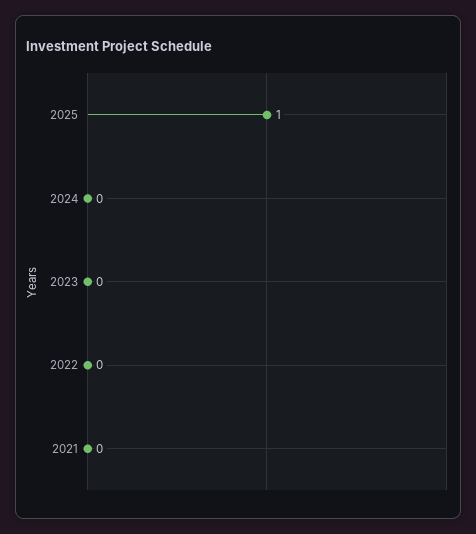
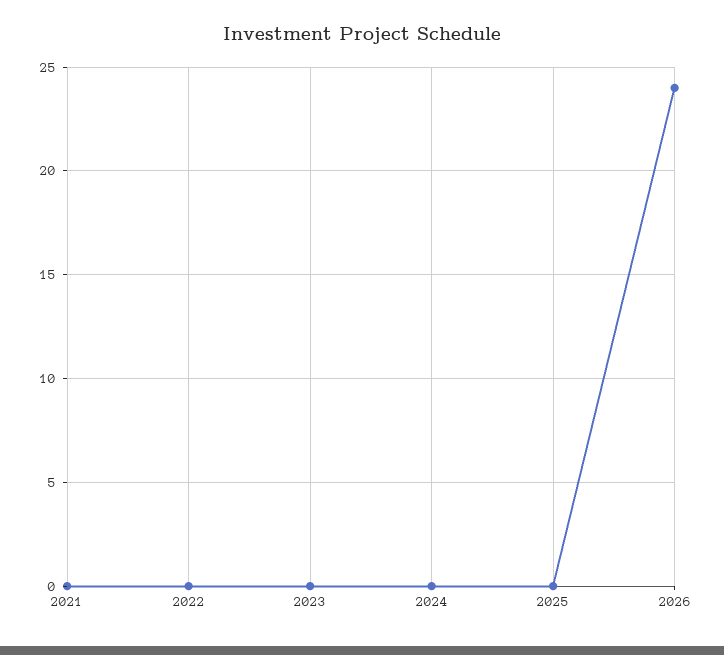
2025: 1 -> 0
2026: none -> 24

